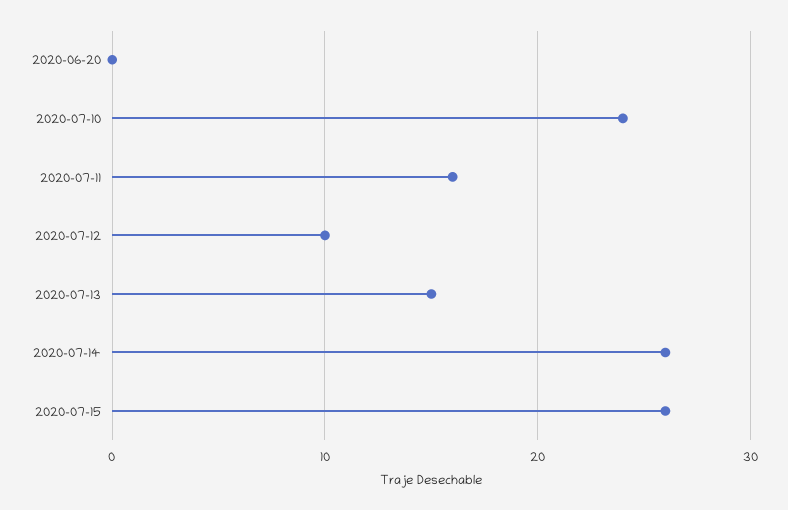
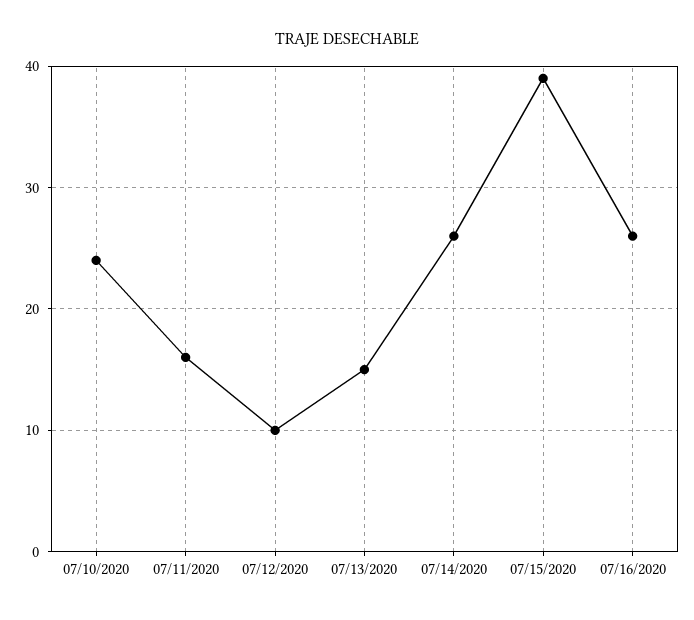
2020-06-20: 0 -> none
2020-07-15: 26 -> 39
07/16/2020: none -> 26

